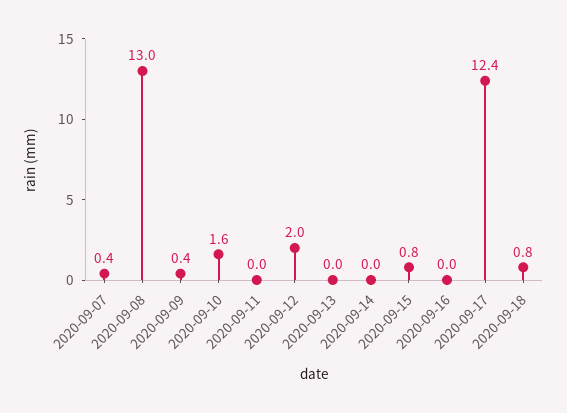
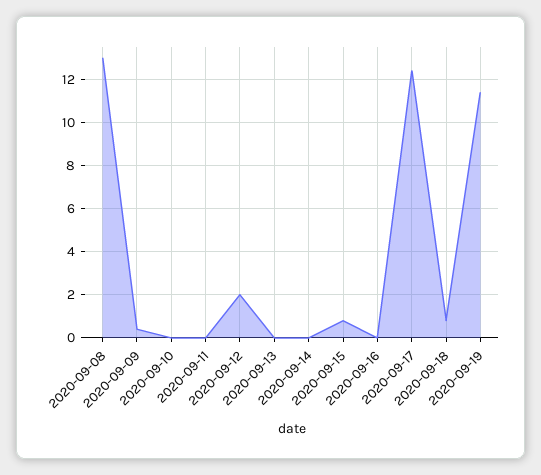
2020-09-07: 0.4 -> none
2020-09-10: 1.6 -> 0
2020-09-19: none -> 11.5

